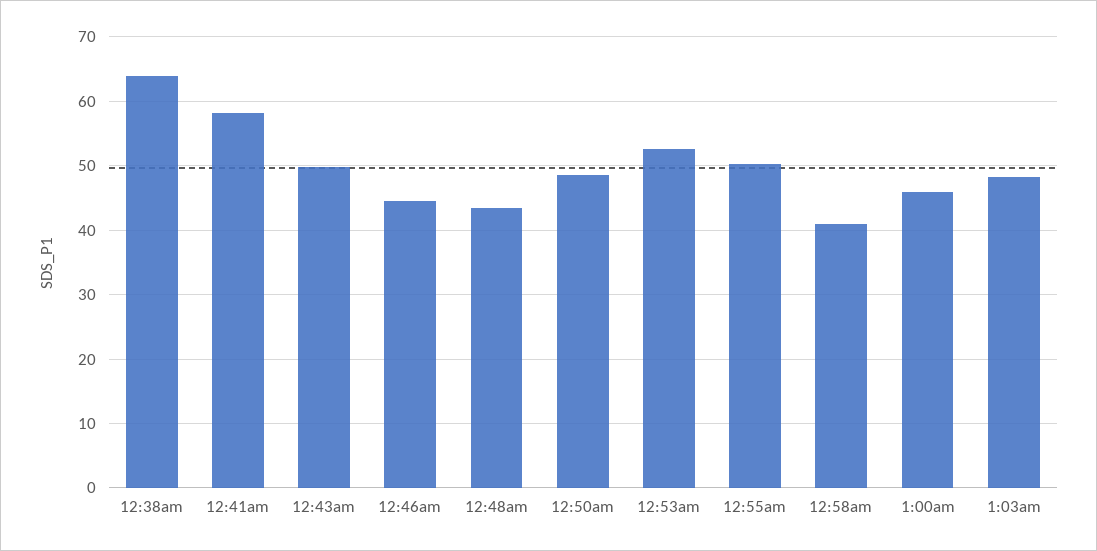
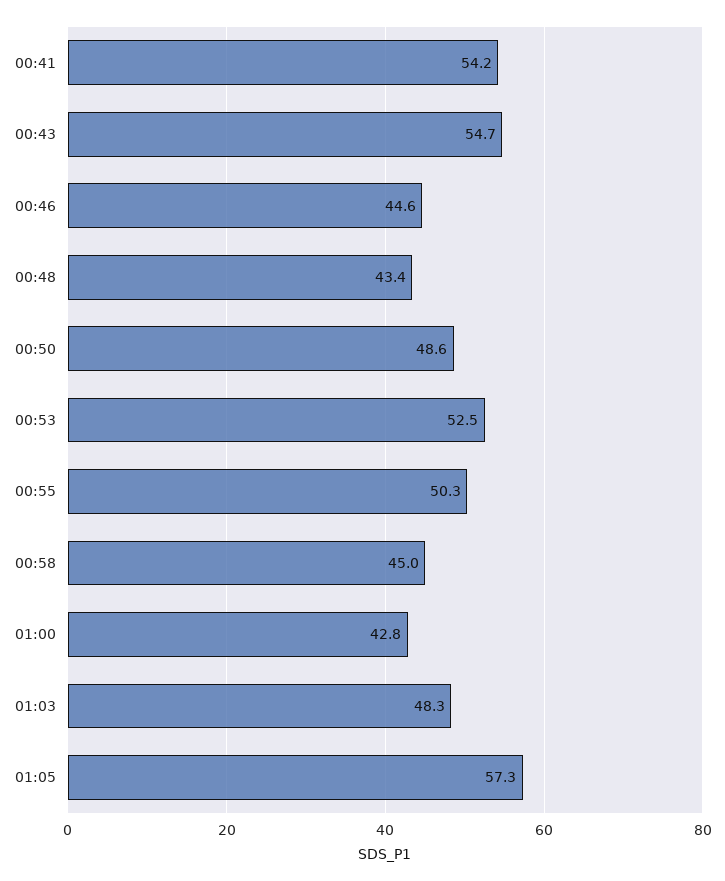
12:38am: 64 -> none
12:41am: 58 -> 54.2
12:43am: 50 -> 54.7
12:58am: 41 -> 45
1:00am: 46 -> 42.8
01:05: none -> 57.3

